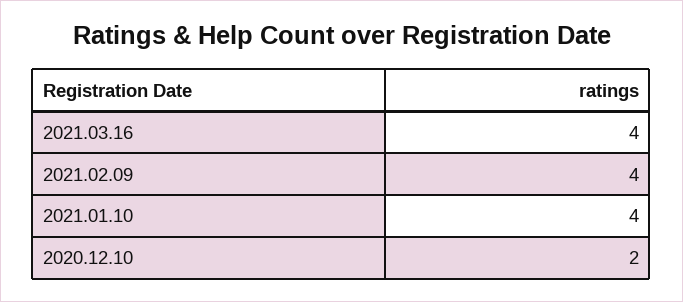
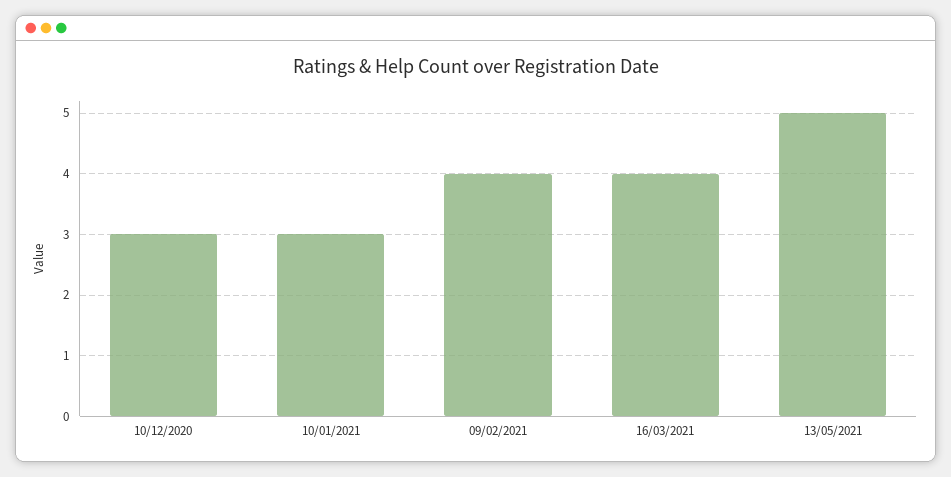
2021.01.10: 4 -> 3
2020.12.10: 2 -> 3
13/05/2021: none -> 5

